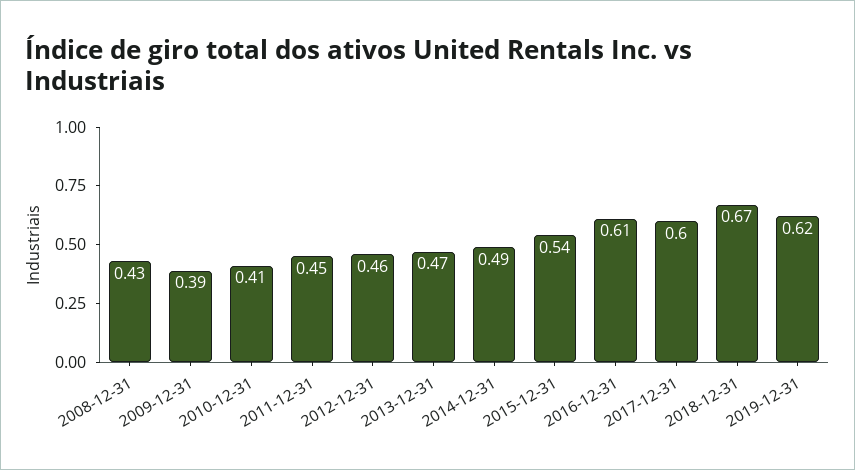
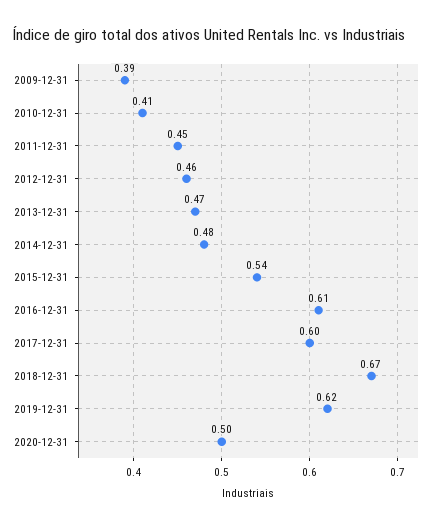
2008-12-31: 0.43 -> none
2014-12-31: 0.49 -> 0.48
2020-12-31: none -> 0.5

